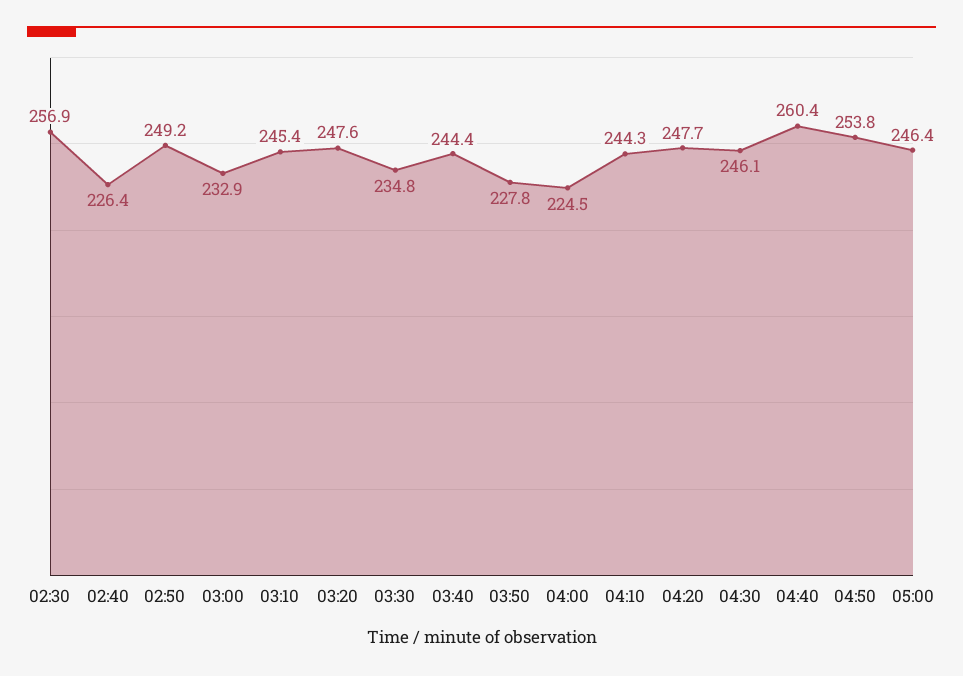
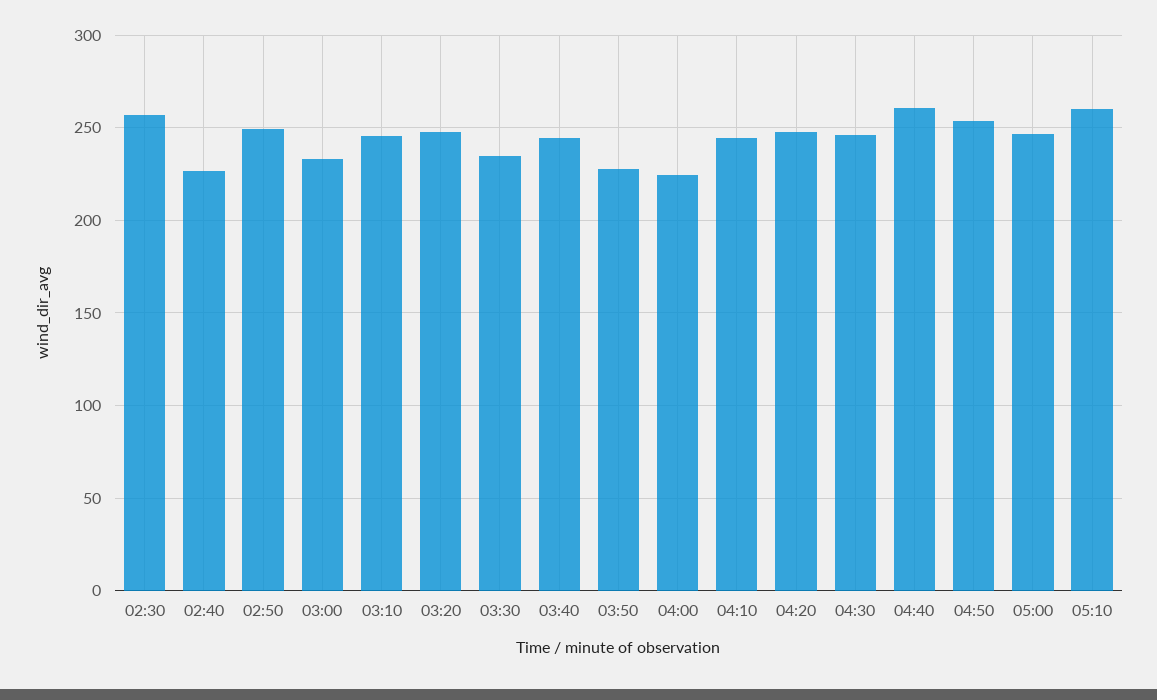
05:10: none -> 260

